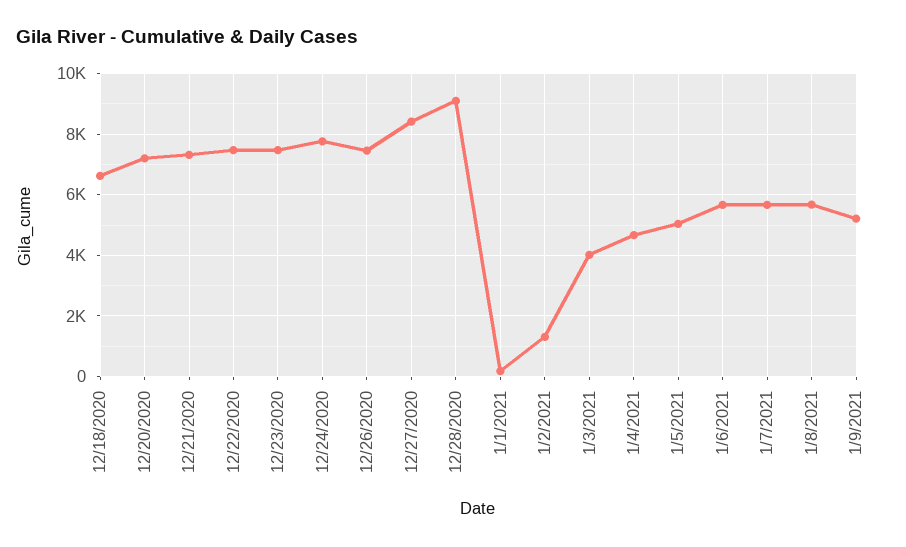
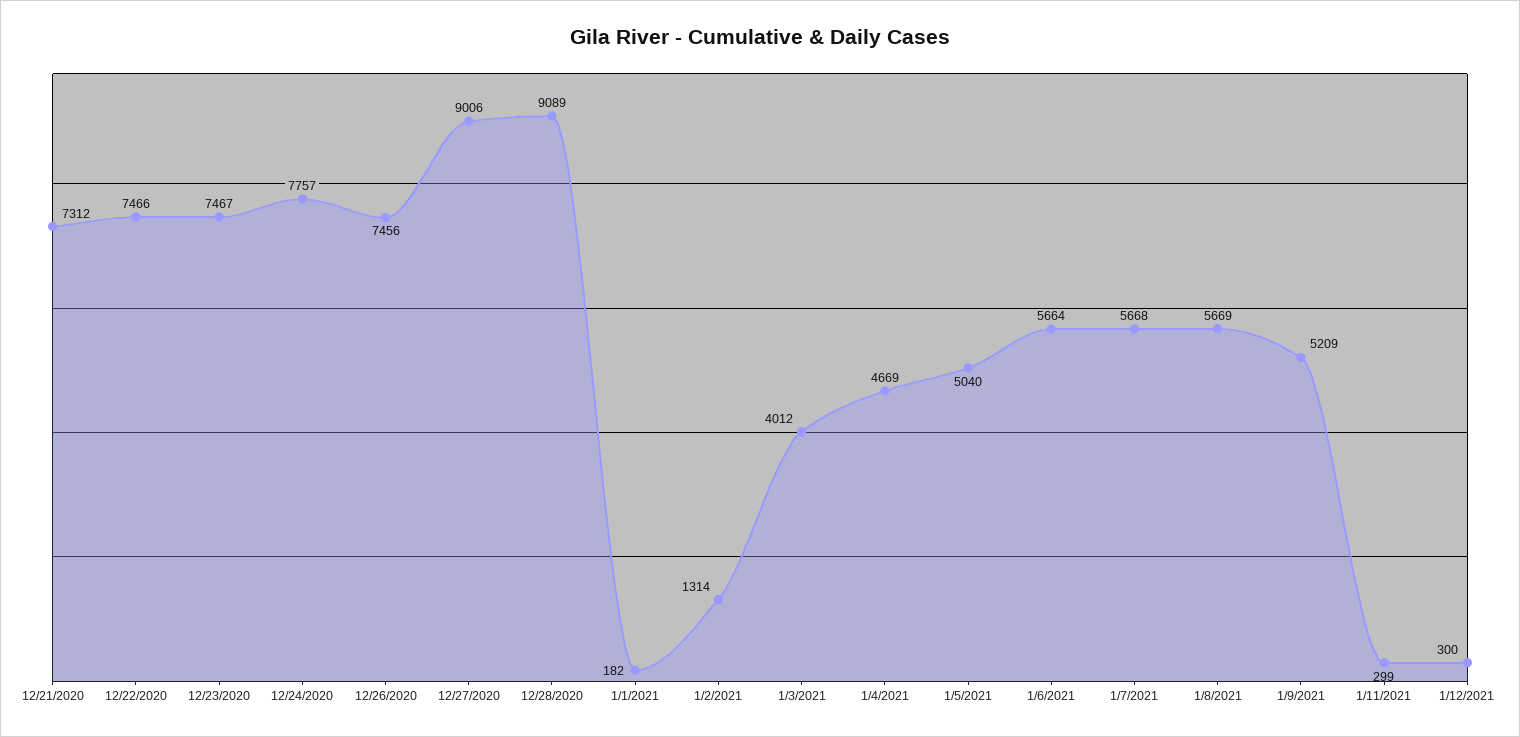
12/18/2020: 6600 -> none
12/20/2020: 7200 -> none
12/27/2020: 8400 -> 9006
1/11/2021: none -> 299
1/12/2021: none -> 300

